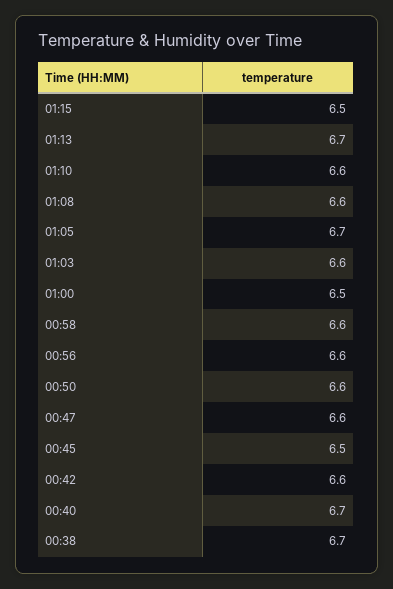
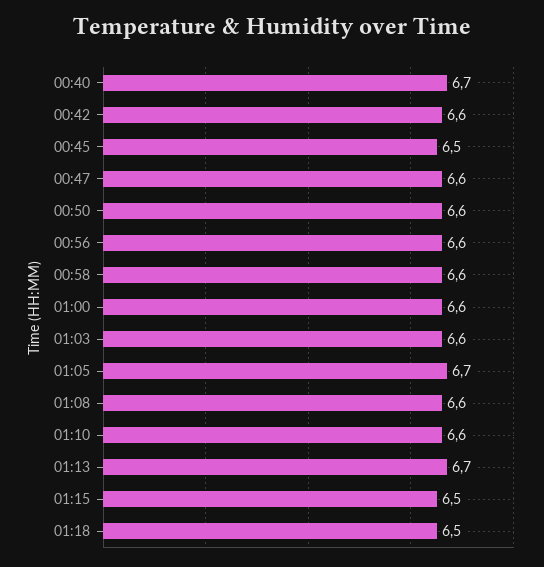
01:00: 6.5 -> 6.6
00:38: 6.7 -> none
01:18: none -> 6.5

